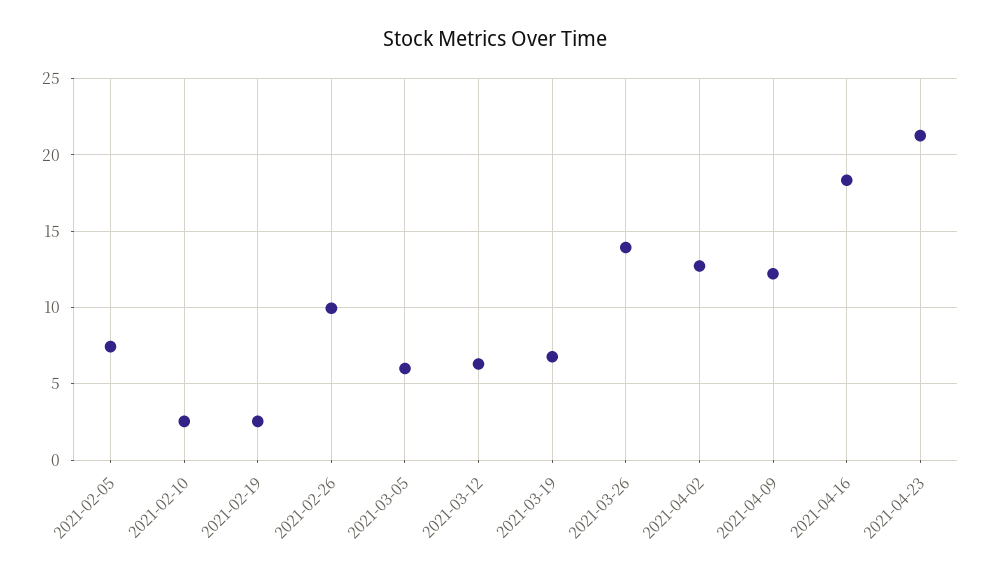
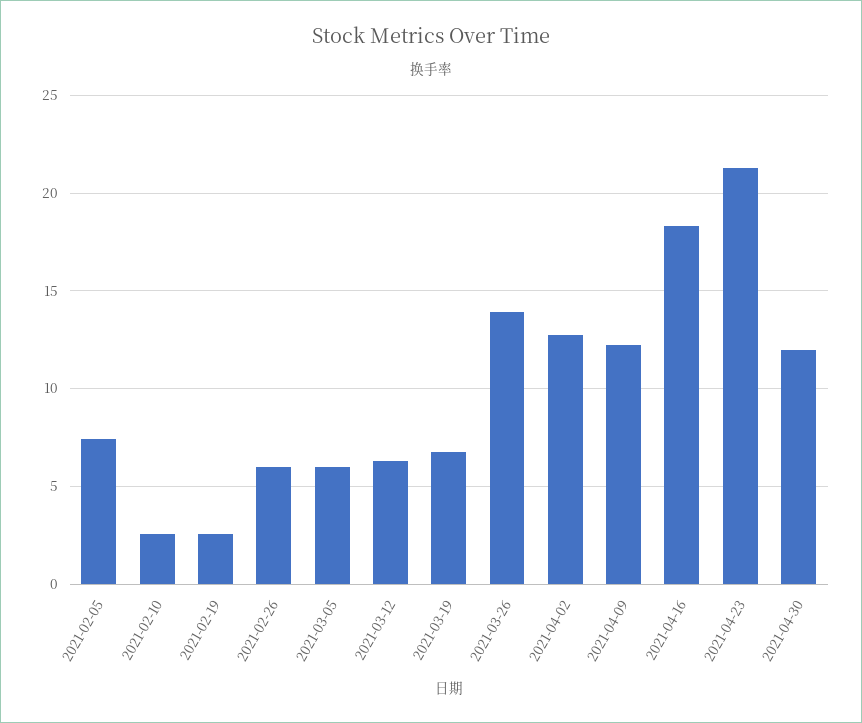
2021-02-26: 10 -> 6
2021-04-30: none -> 12

